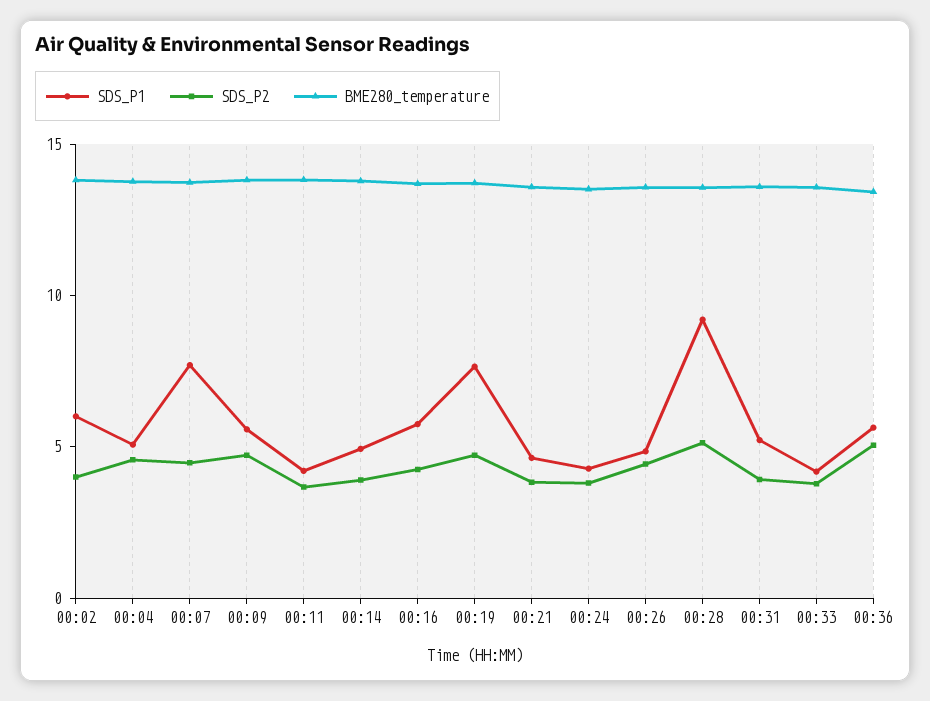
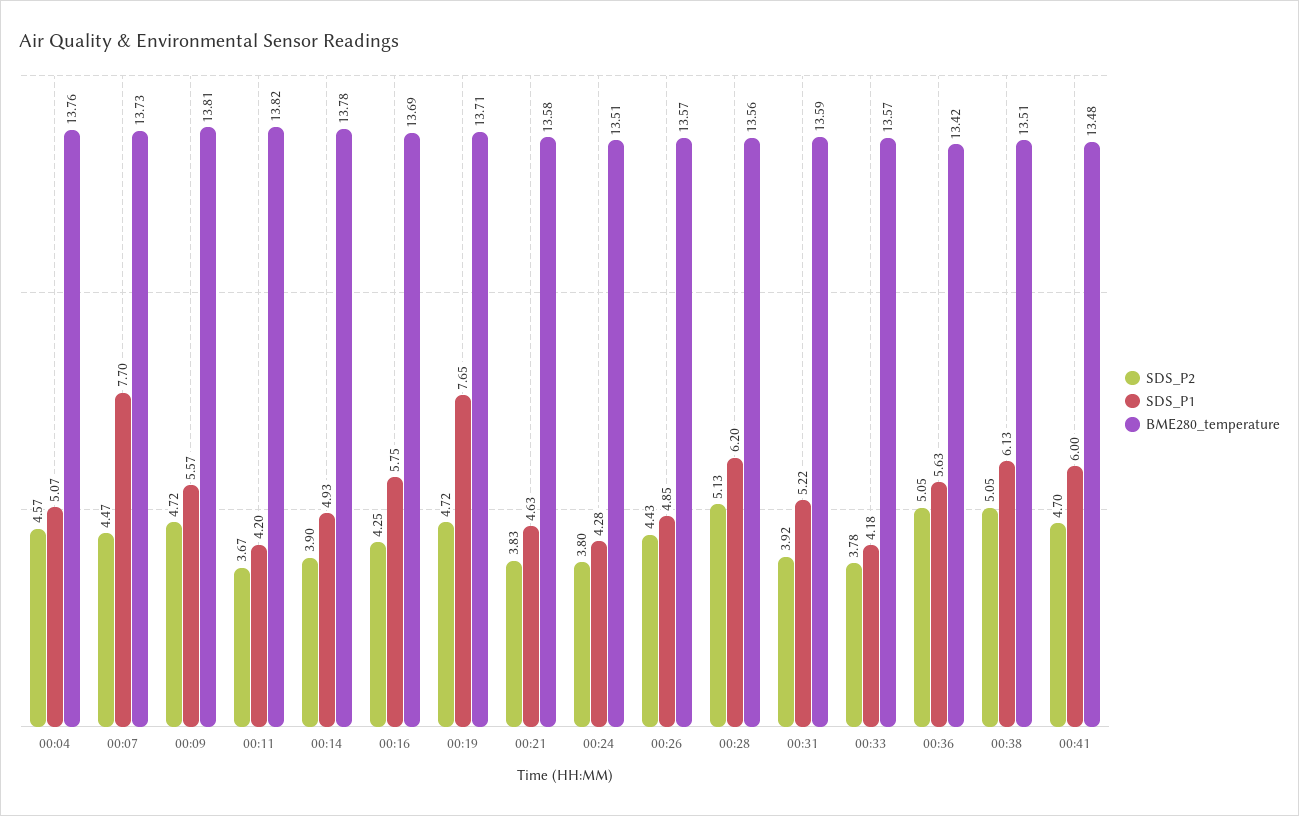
SDS_P1, 00:02: 6 -> none
SDS_P2, 00:02: 4 -> none
BME280_temperature, 00:02: 14 -> none
SDS_P1, 00:28: 9 -> 6.2
SDS_P2, 00:38: none -> 5.05
SDS_P1, 00:38: none -> 6.13
BME280_temperature, 00:38: none -> 13.51
SDS_P2, 00:41: none -> 4.7
SDS_P1, 00:41: none -> 6
BME280_temperature, 00:41: none -> 13.48

